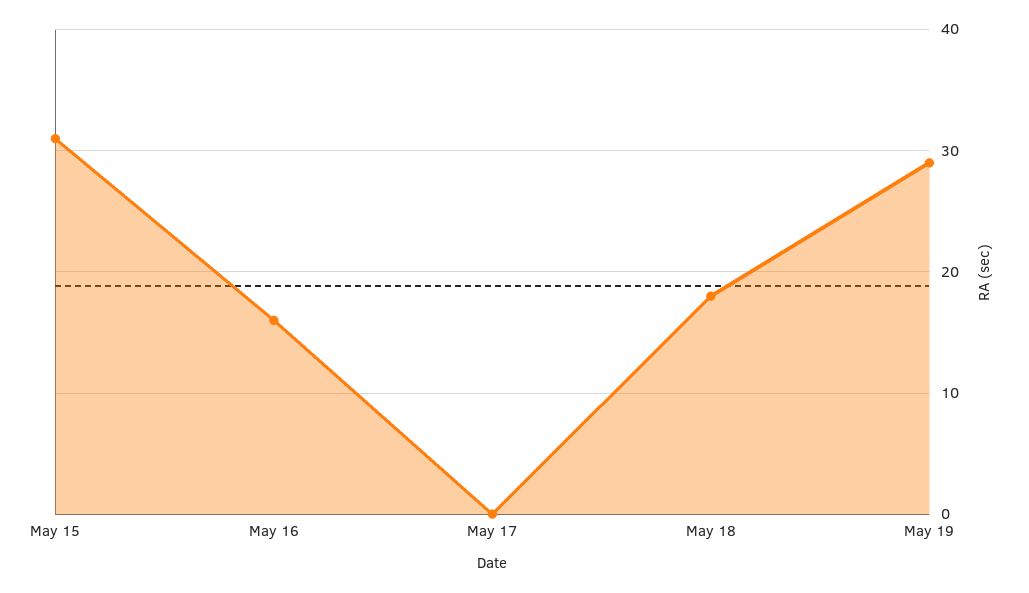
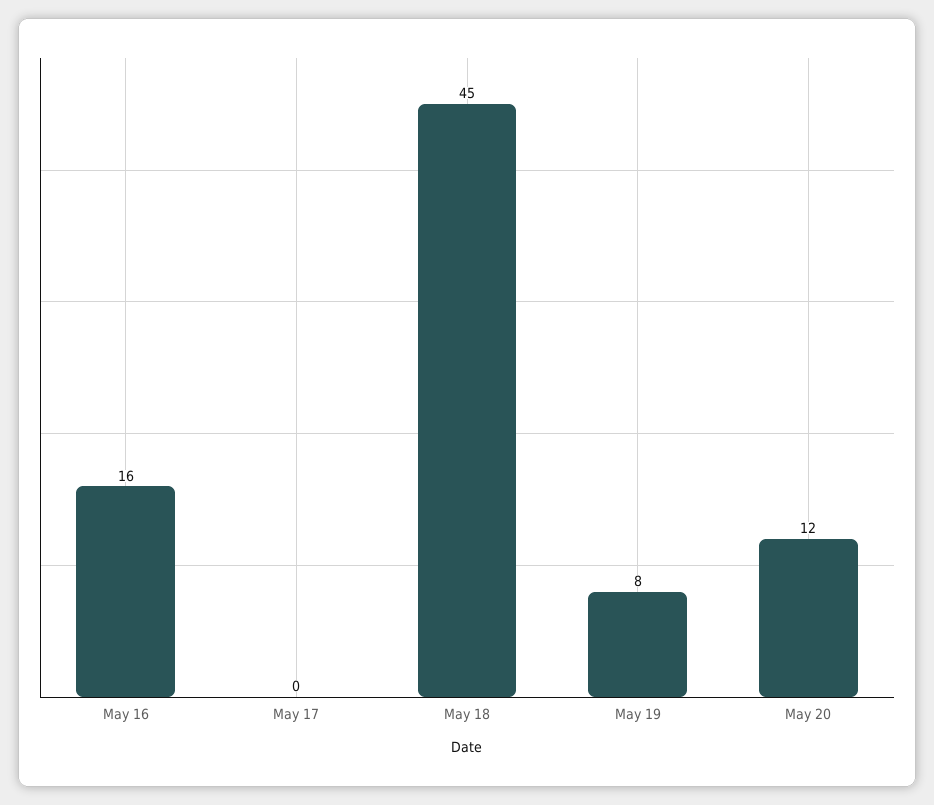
May 15: 31 -> none
May 18: 18 -> 45
May 19: 29 -> 8
May 20: none -> 12

